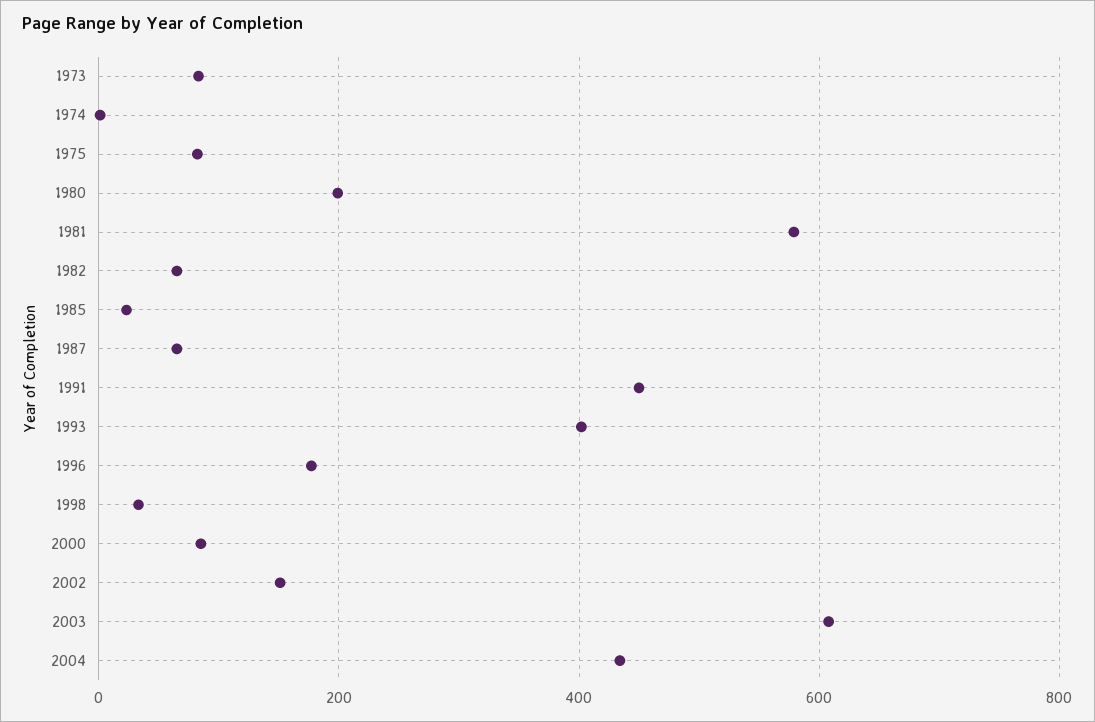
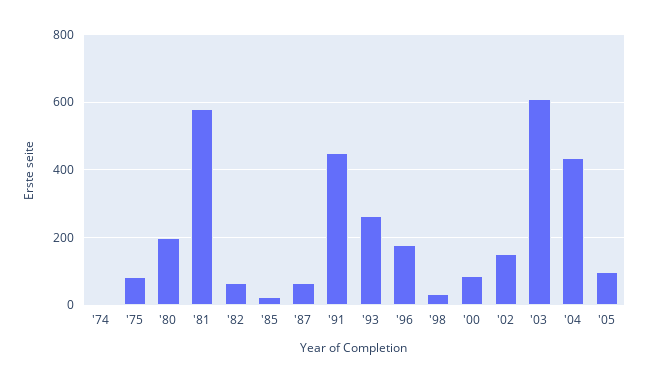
1973: 80 -> none
1993: 400 -> 260
'05: none -> 100

